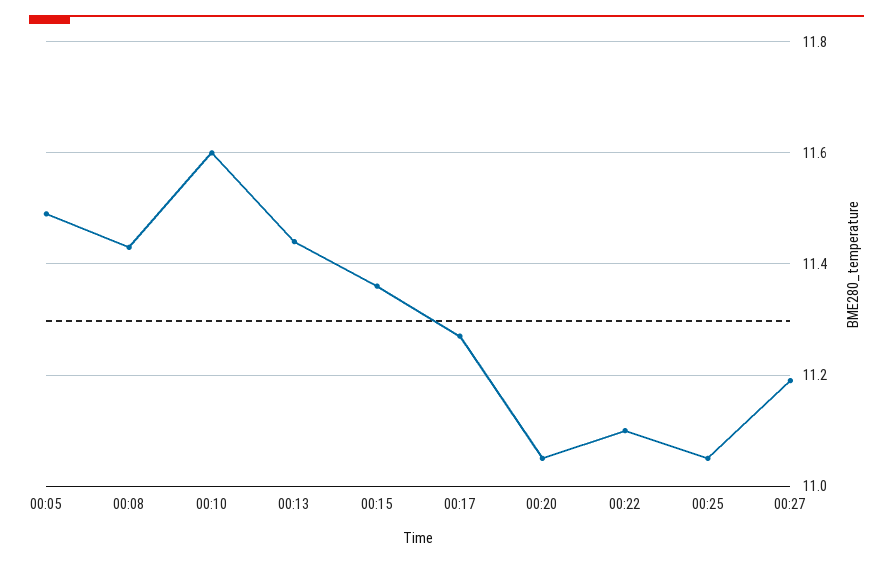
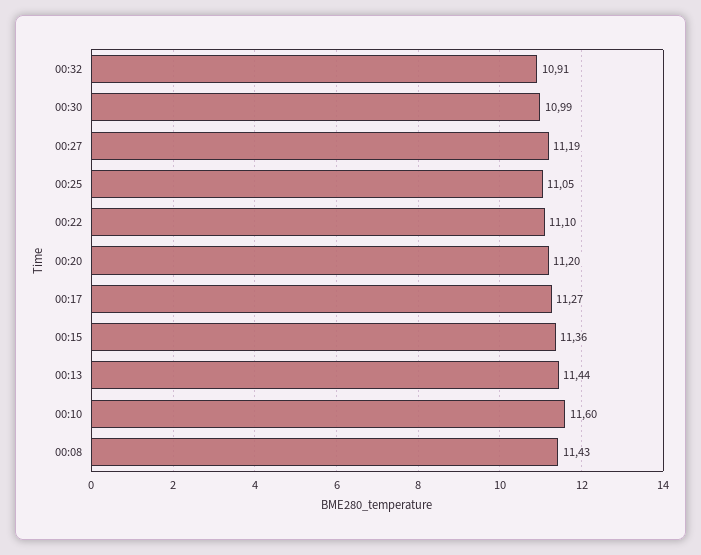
00:05: 11.5 -> none
00:20: 11.05 -> 11.2
00:32: none -> 10.91
00:30: none -> 10.99

